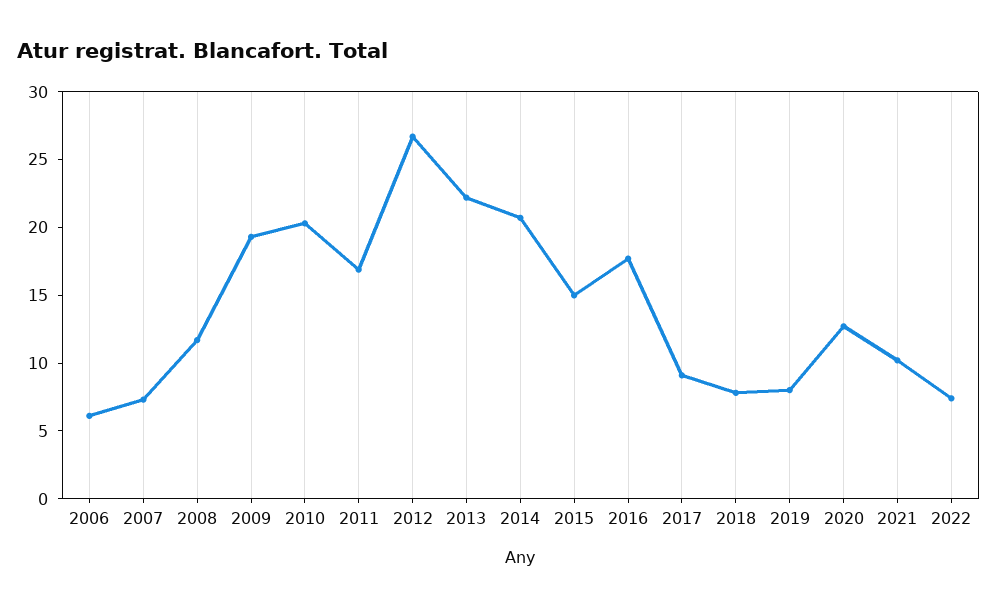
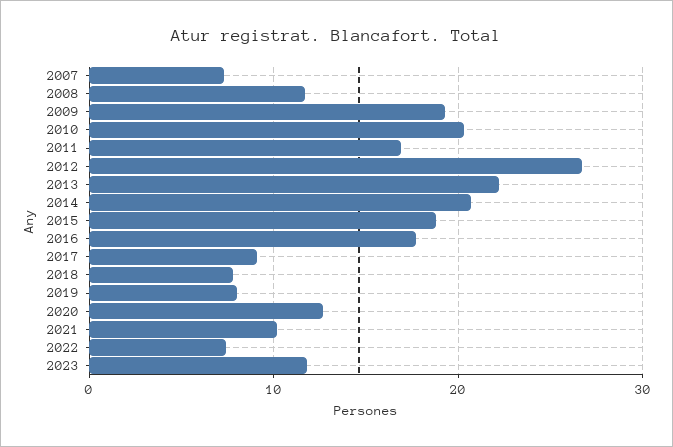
2006: 6 -> none
2015: 15 -> 19
2023: none -> 12

